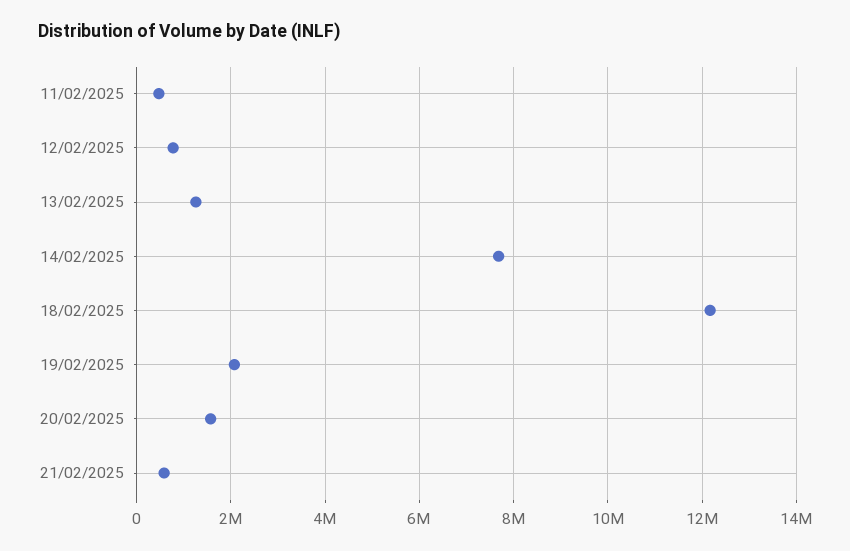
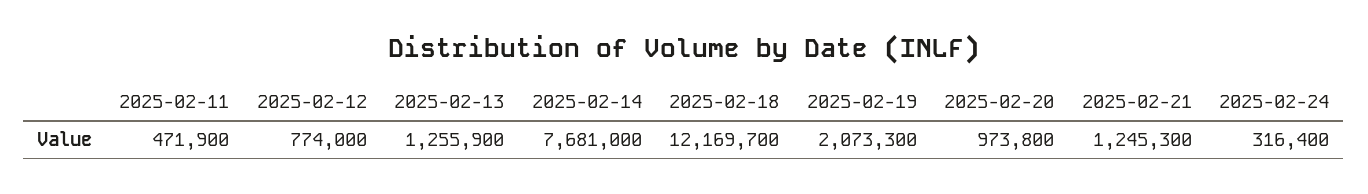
20/02/2025: 1600000 -> 973800
21/02/2025: 600000 -> 1245300
2025-02-24: none -> 316400

